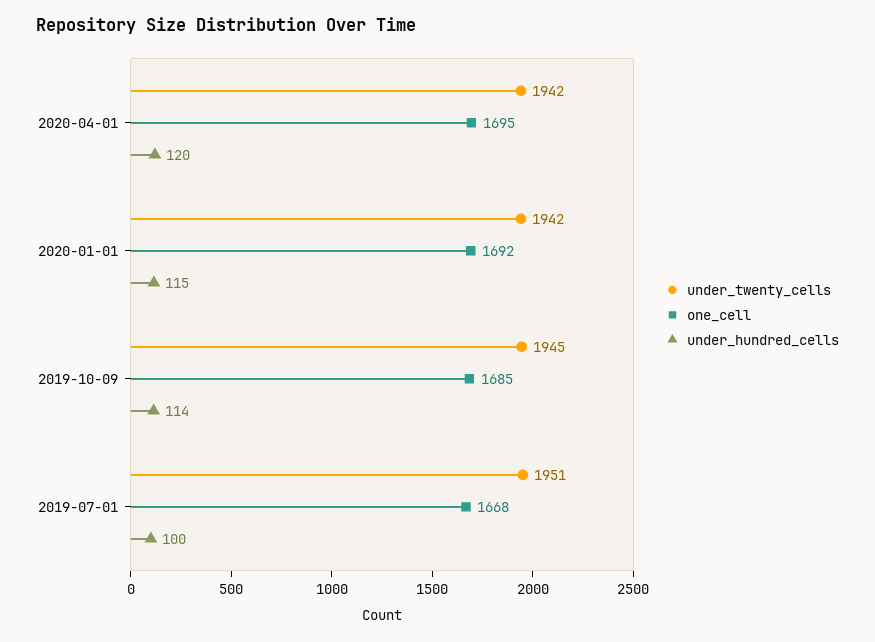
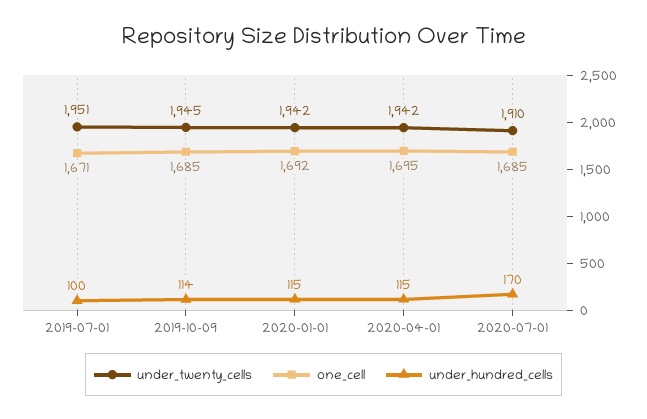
under_hundred_cells, 2020-04-01: 120 -> 115
one_cell, 2019-07-01: 1668 -> 1671
under_twenty_cells, 2020-07-01: none -> 1910
one_cell, 2020-07-01: none -> 1685
under_hundred_cells, 2020-07-01: none -> 170

